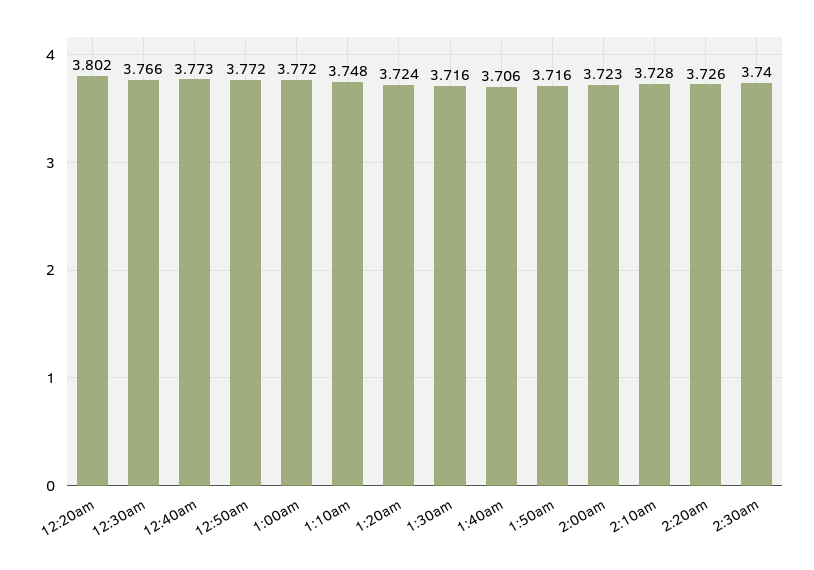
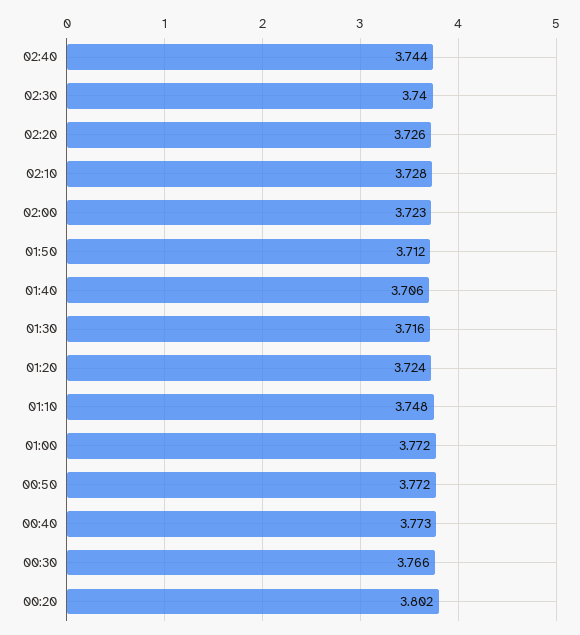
1:50am: 3.716 -> 3.712
02:40: none -> 3.744

